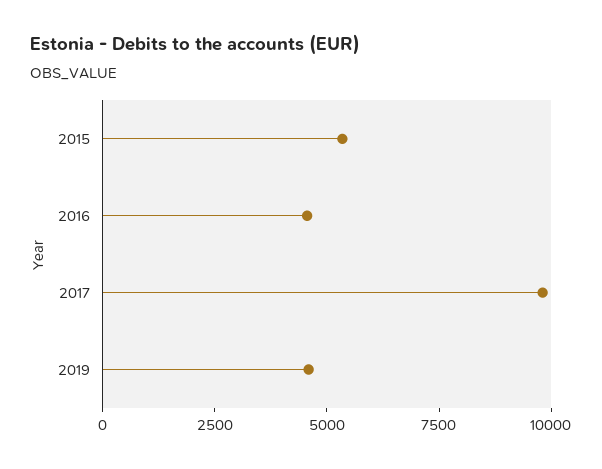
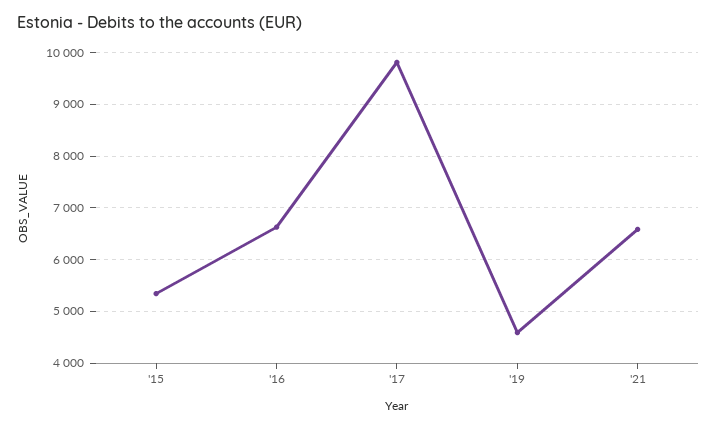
2016: 4500 -> 6600
'21: none -> 6600

